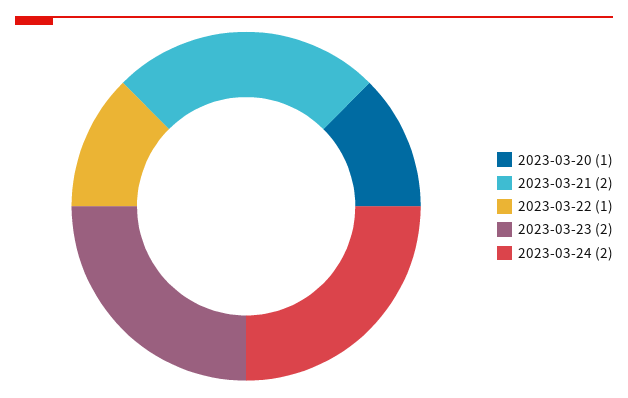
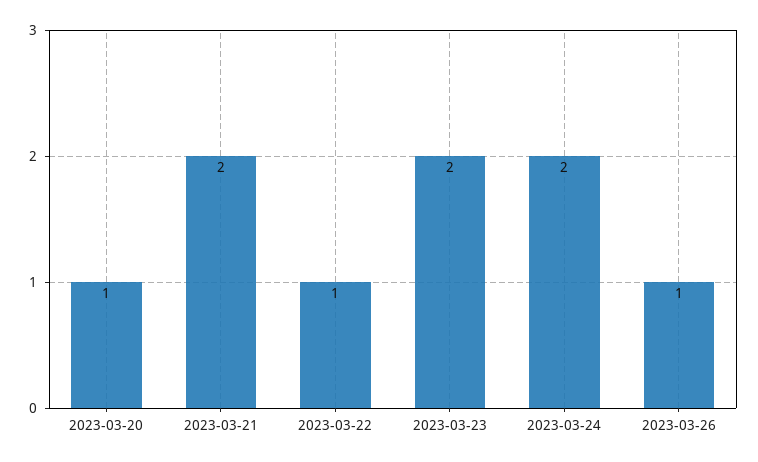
2023-03-26: none -> 1

